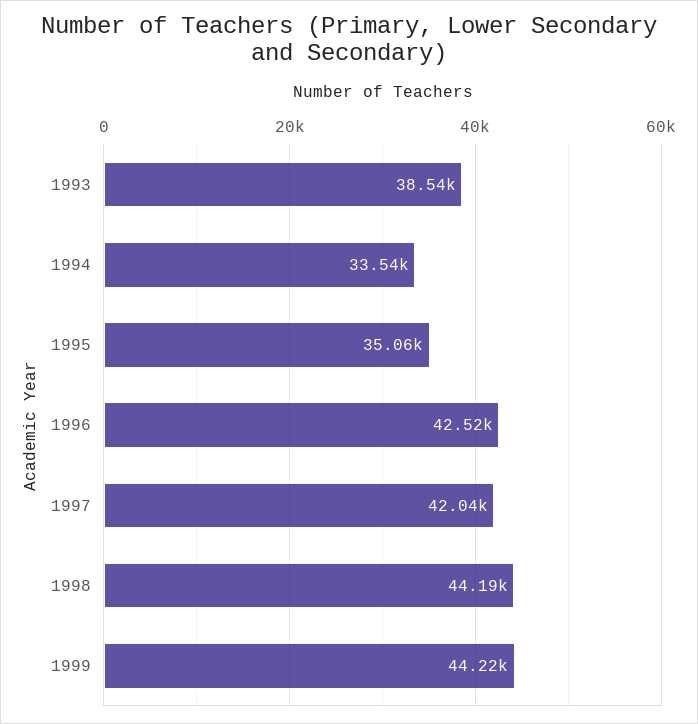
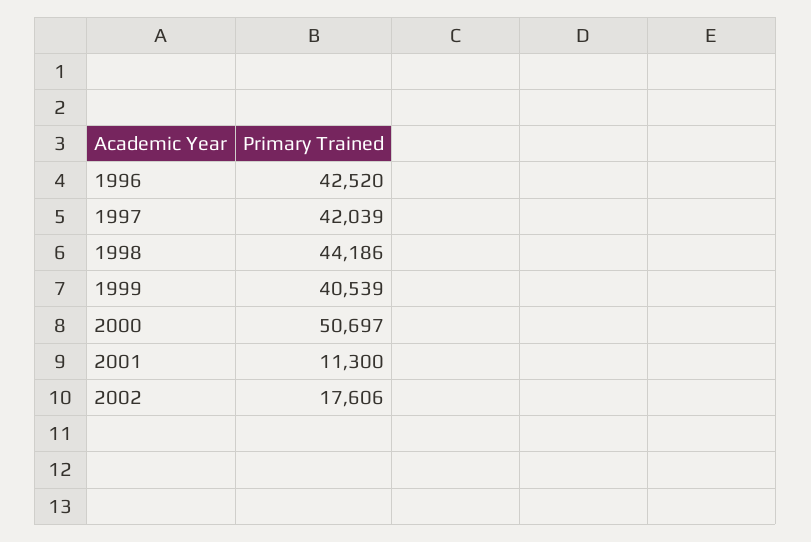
1993: 38540 -> none
1994: 33540 -> none
1995: 35060 -> none
1999: 44220 -> 40539
2000: none -> 50697
2001: none -> 11300
2002: none -> 17606

